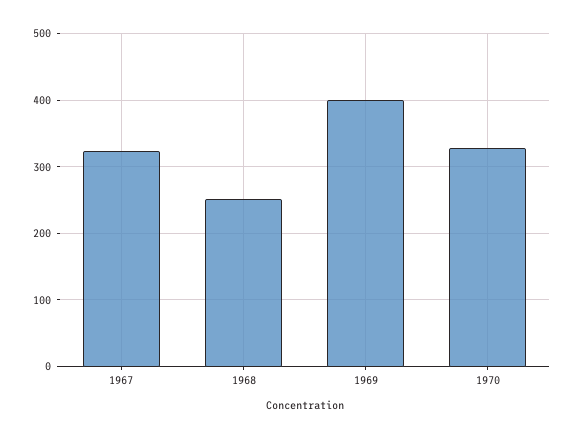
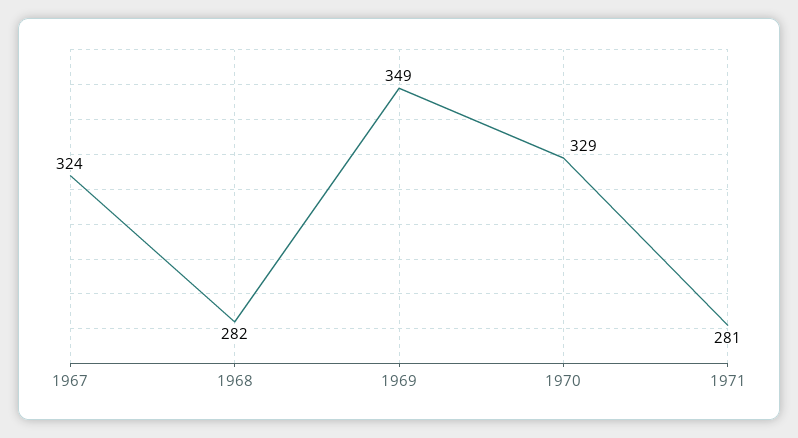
1968: 250 -> 282
1969: 400 -> 349
1971: none -> 281

